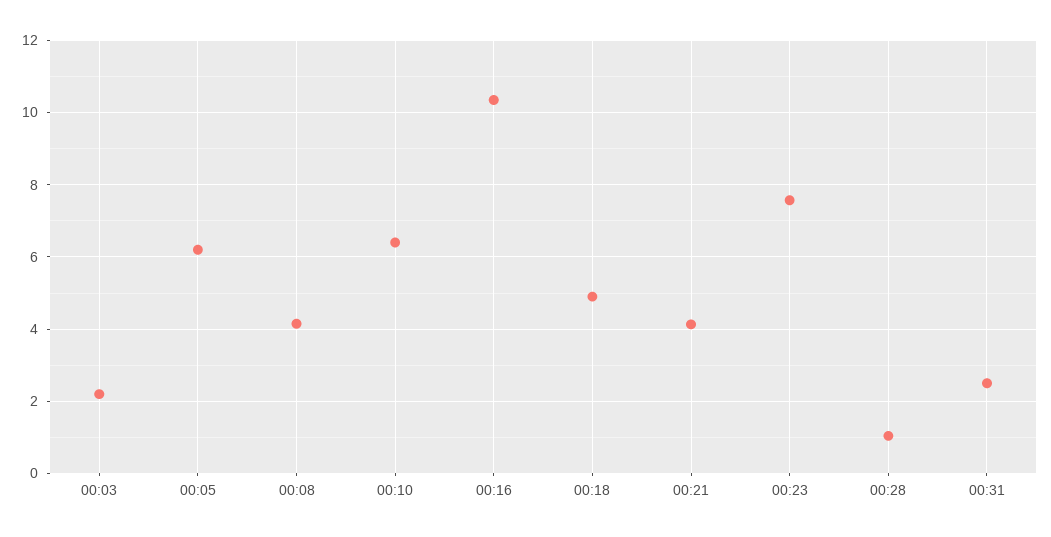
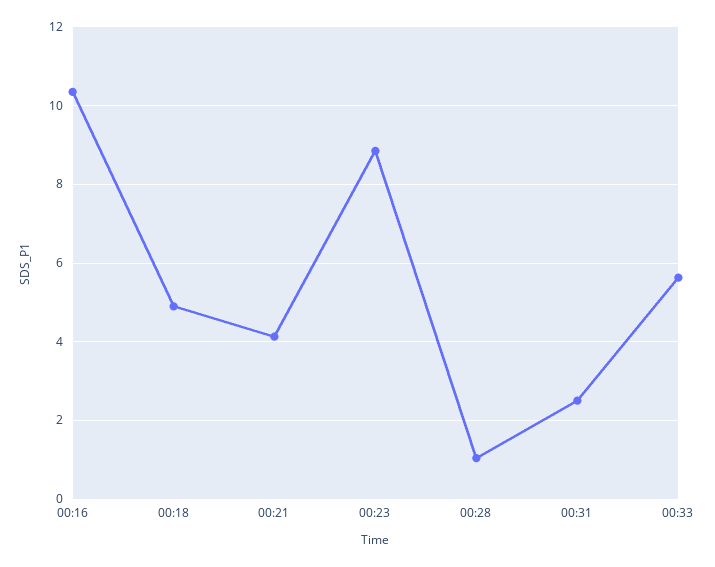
00:03: 2.2 -> none
00:05: 6.2 -> none
00:08: 4.2 -> none
00:10: 6.4 -> none
00:23: 7.6 -> 8.8
00:33: none -> 5.6

